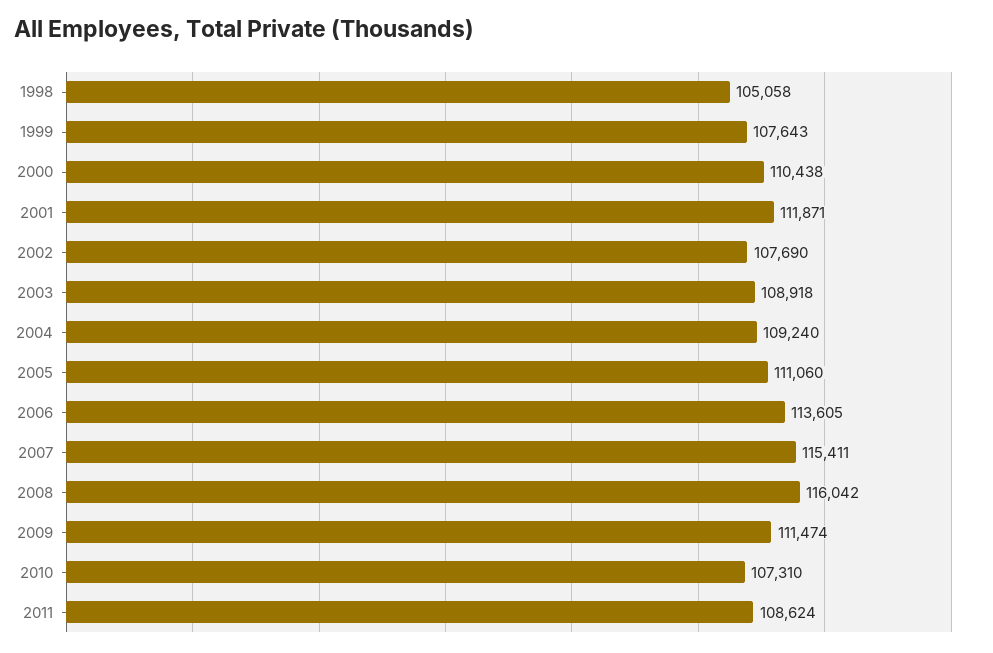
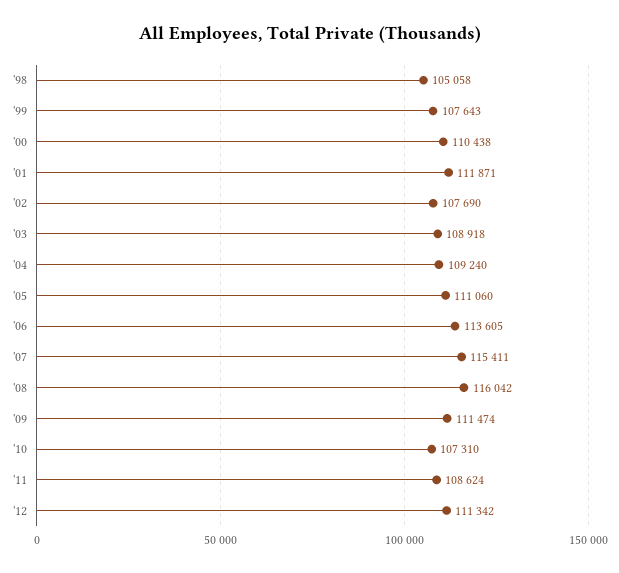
'12: none -> 111342

